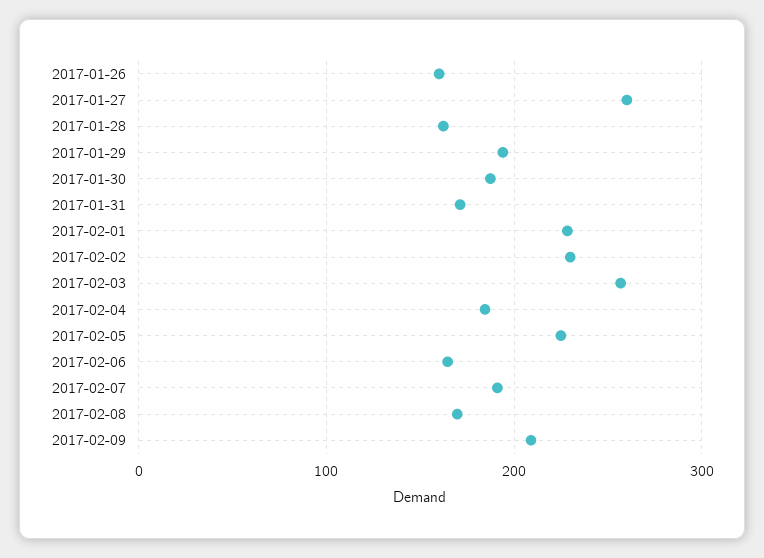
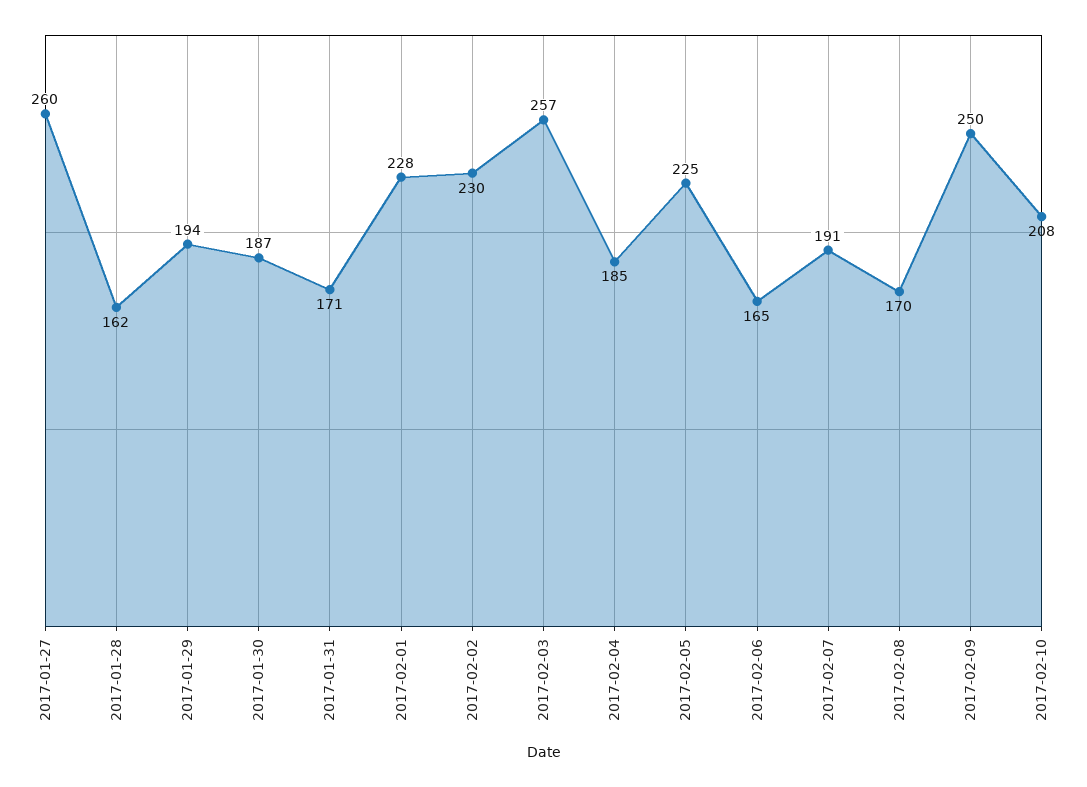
2017-01-26: 160 -> none
2017-02-09: 210 -> 250
2017-02-10: none -> 208

